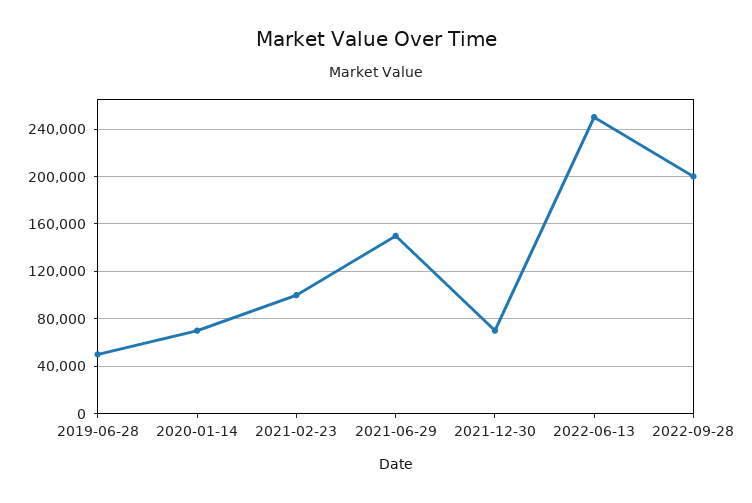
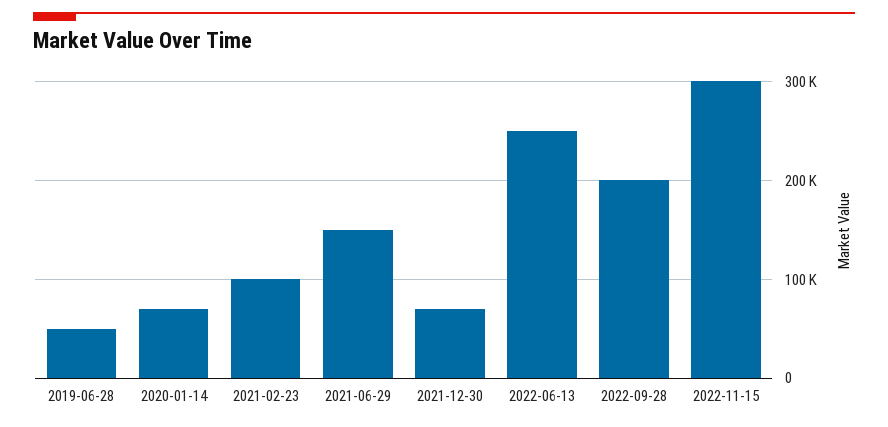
2022-11-15: none -> 300000

